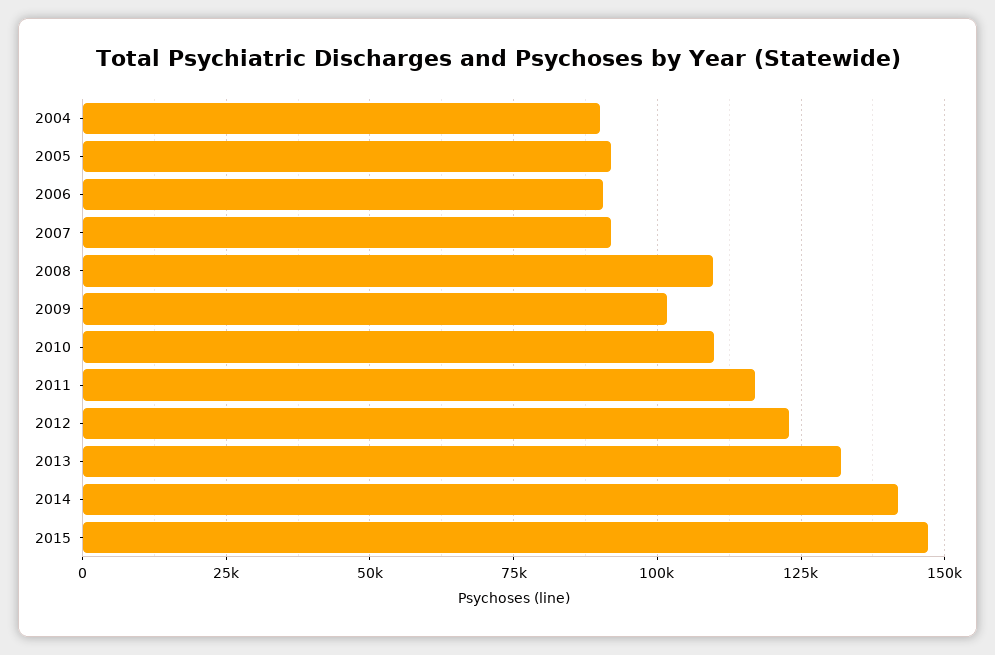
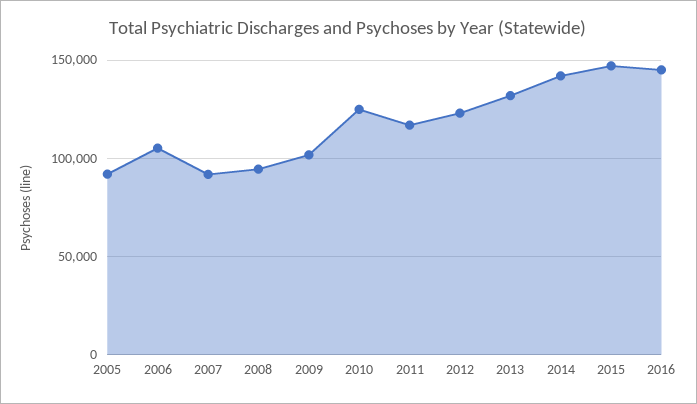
2004: 90000 -> none
2006: 90000 -> 105000
2008: 110000 -> 95000
2010: 110000 -> 125000
2016: none -> 145000

